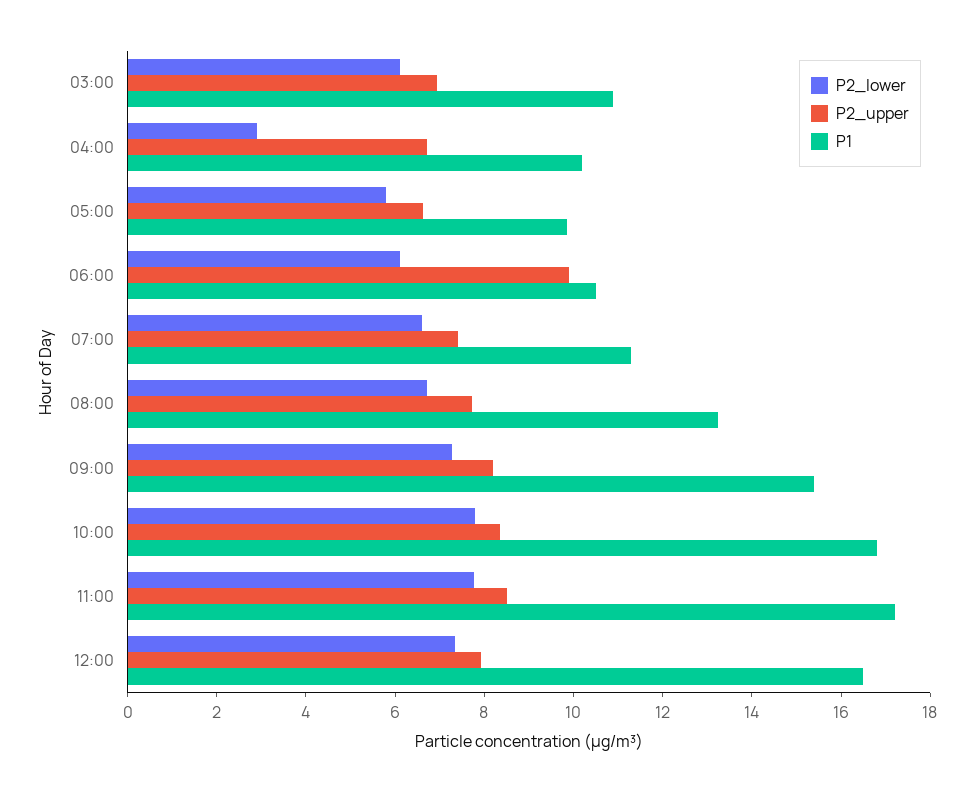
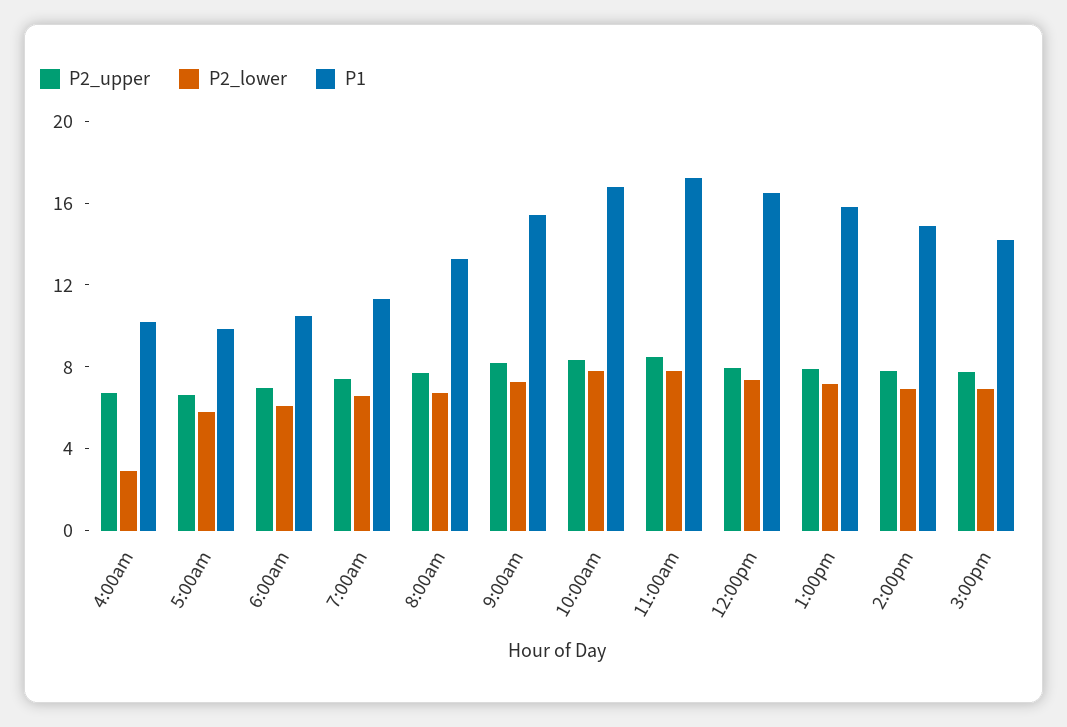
P2_lower, 03:00: 6 -> none
P2_upper, 03:00: 7 -> none
P1, 03:00: 11 -> none
P2_upper, 06:00: 10 -> 7
P2_upper, 1:00pm: none -> 8
P2_lower, 1:00pm: none -> 7
P1, 1:00pm: none -> 16
P2_upper, 2:00pm: none -> 8
P2_lower, 2:00pm: none -> 7
P1, 2:00pm: none -> 15
P2_upper, 3:00pm: none -> 8
P2_lower, 3:00pm: none -> 7
P1, 3:00pm: none -> 14

